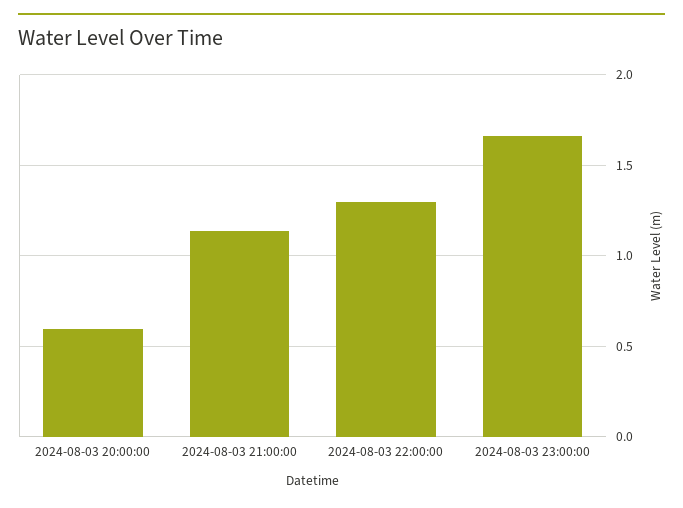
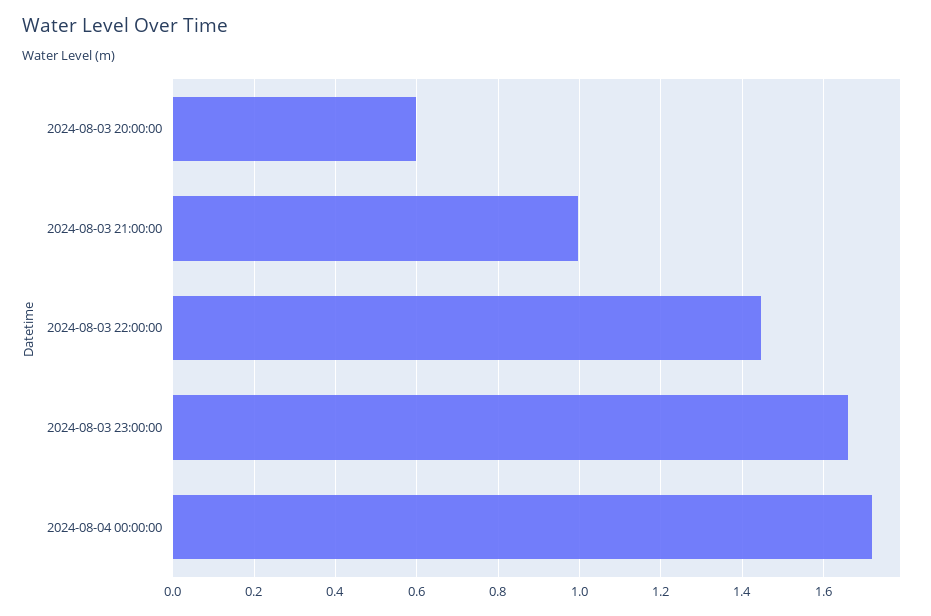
2024-08-03 21:00:00: 1.15 -> 1
2024-08-03 22:00:00: 1.3 -> 1.44
2024-08-04 00:00:00: none -> 1.72

